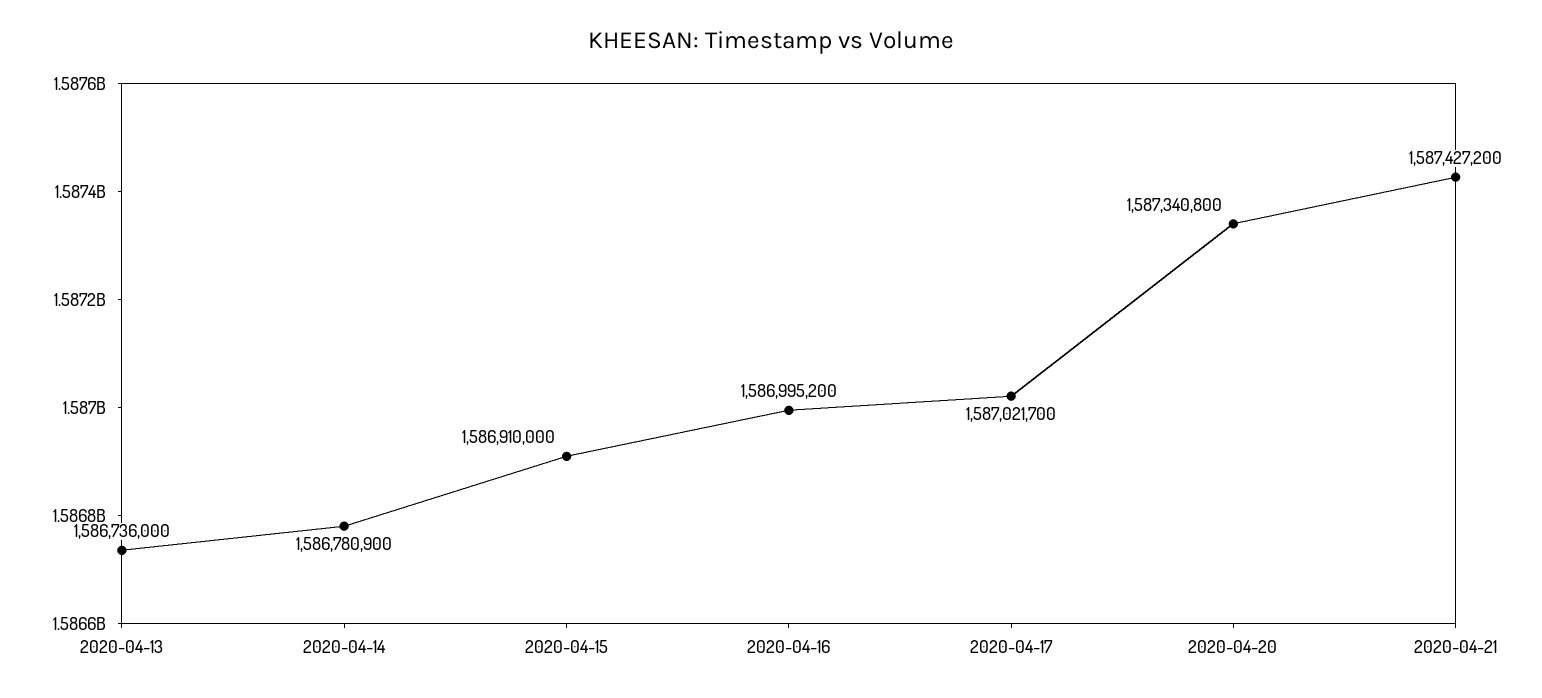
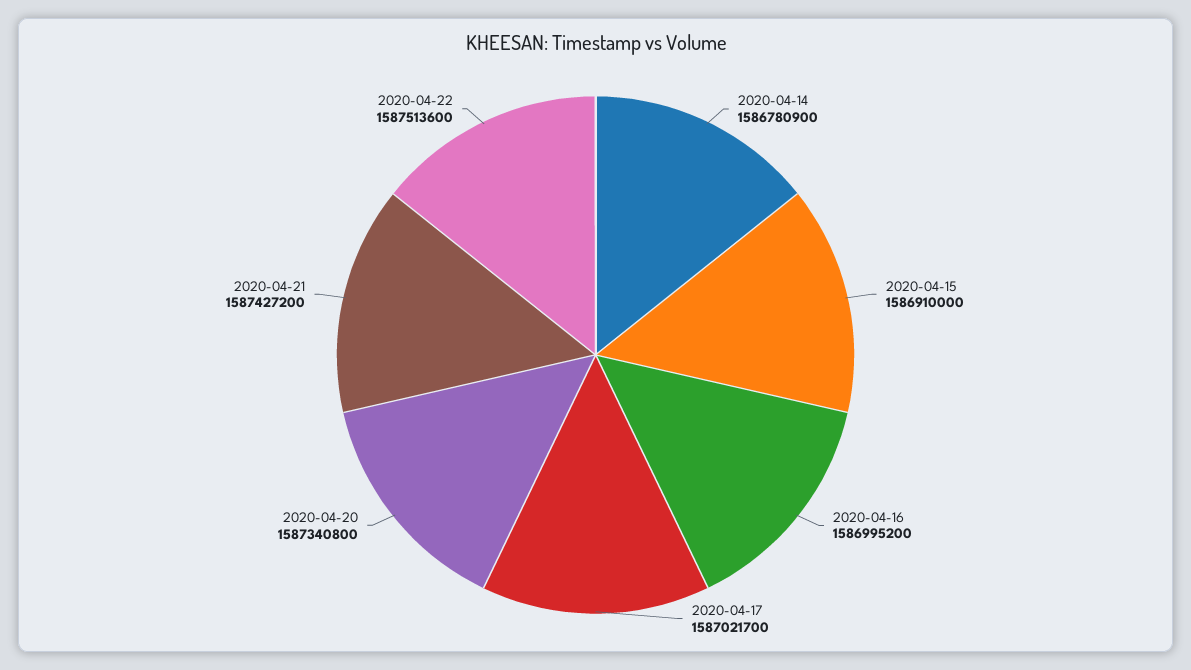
2020-04-13: 1586736000 -> none
2020-04-22: none -> 1587513600

